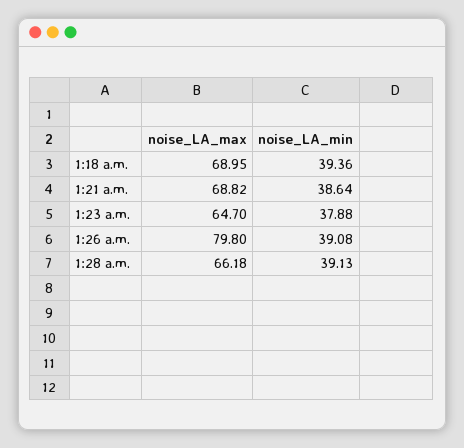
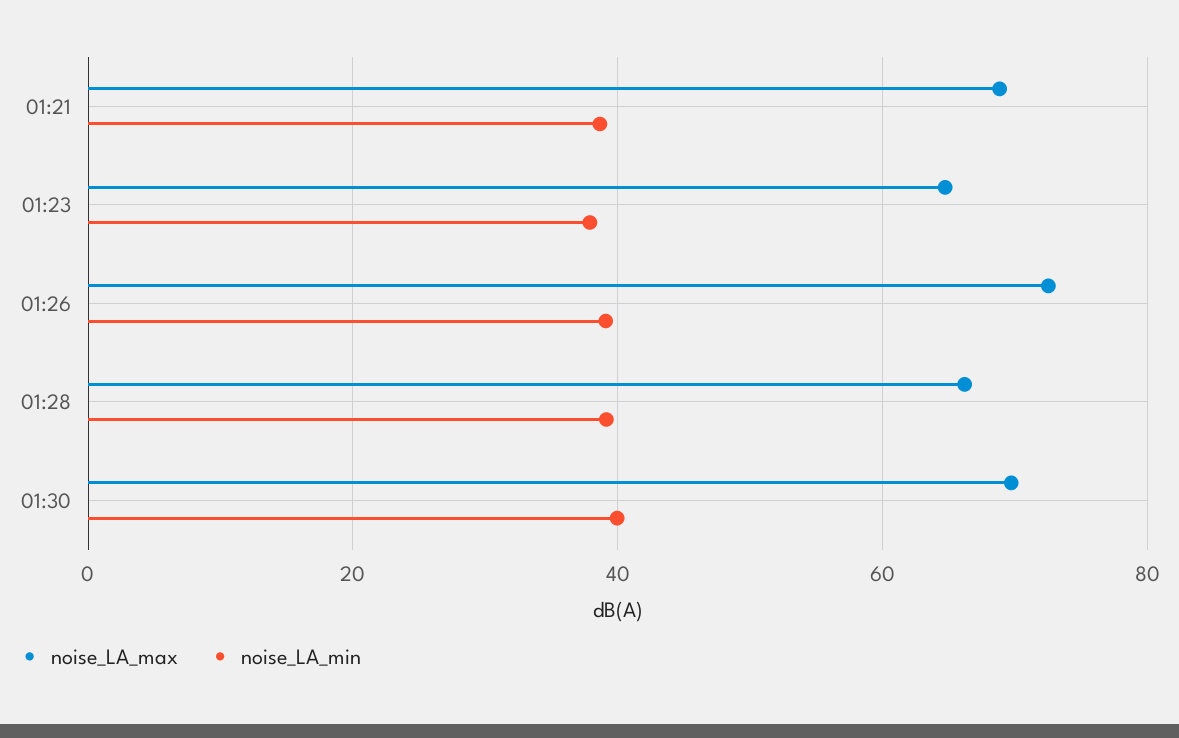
noise_LA_max, 1:18 a.m.: 68.95 -> none
noise_LA_min, 1:18 a.m.: 39.36 -> none
noise_LA_max, 1:26 a.m.: 79.8 -> 72
noise_LA_max, 01:30: none -> 70
noise_LA_min, 01:30: none -> 40

